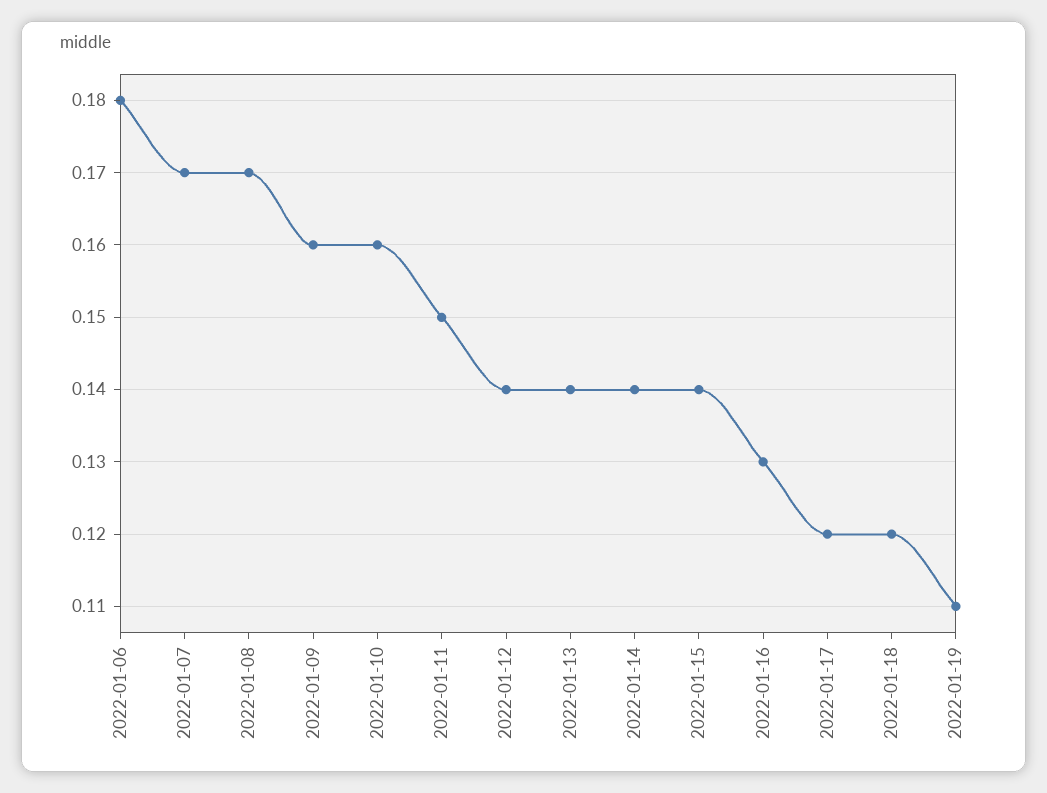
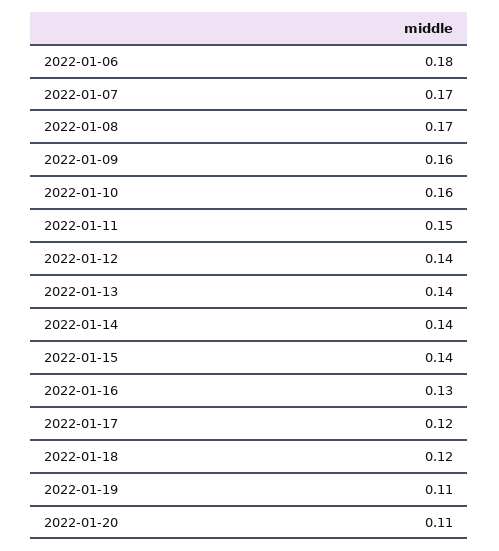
2022-01-20: none -> 0.11

